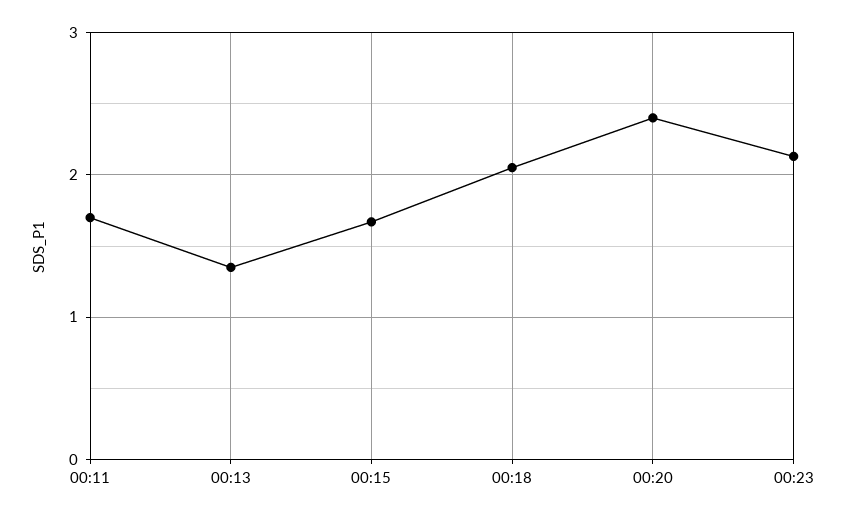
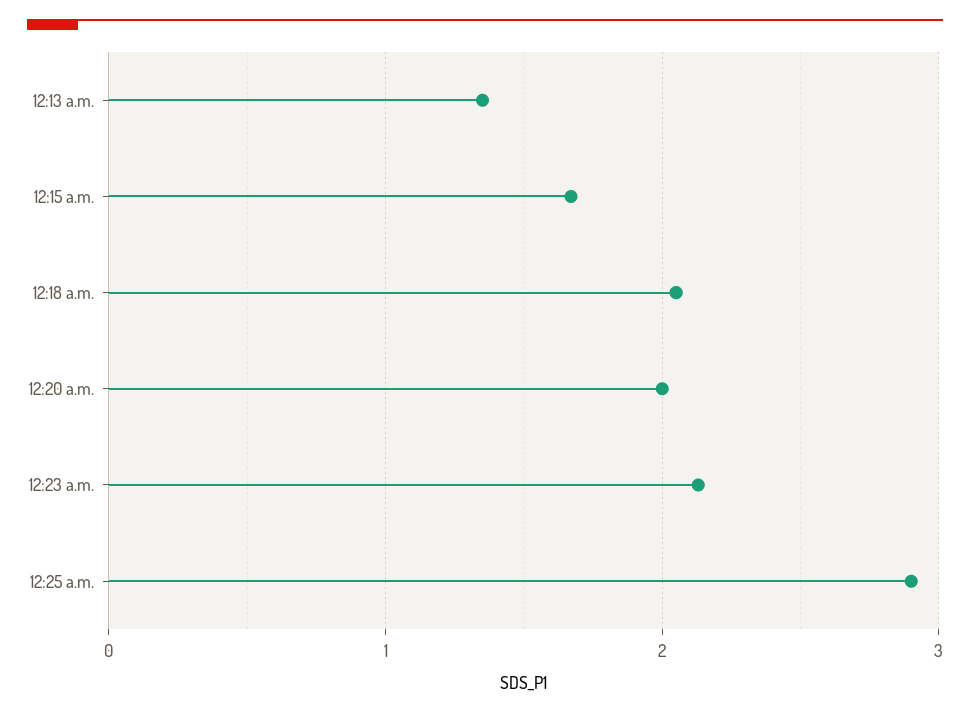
00:11: 1.7 -> none
00:20: 2.4 -> 2
12:25 a.m.: none -> 2.9

